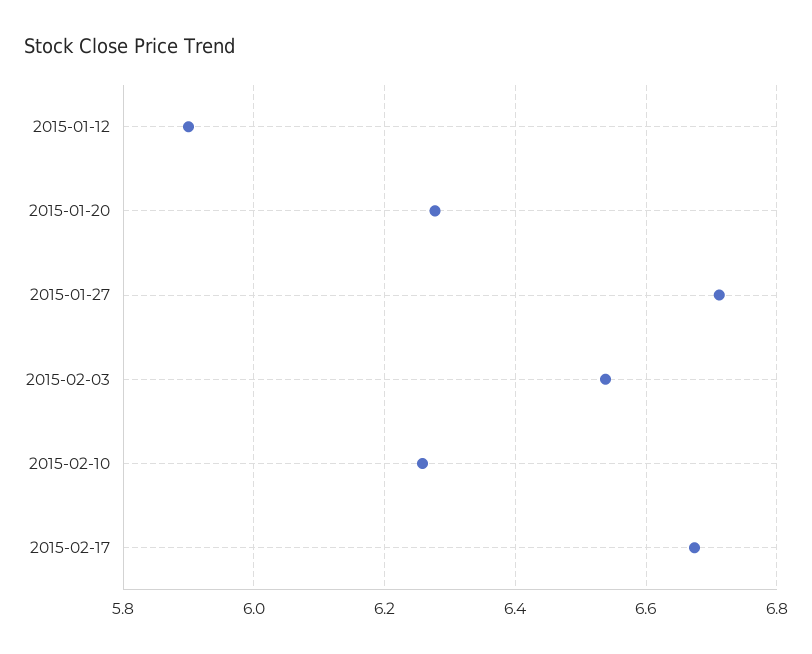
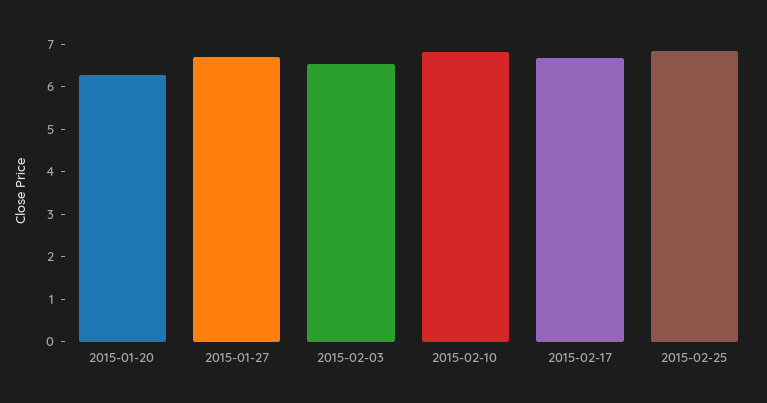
2015-01-12: 5.9 -> none
2015-02-10: 6.26 -> 6.8
2015-02-25: none -> 6.8

